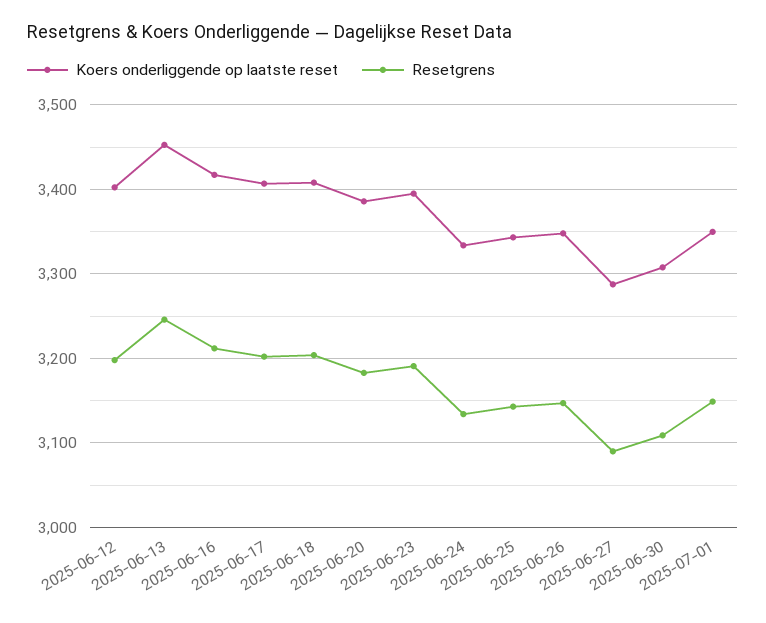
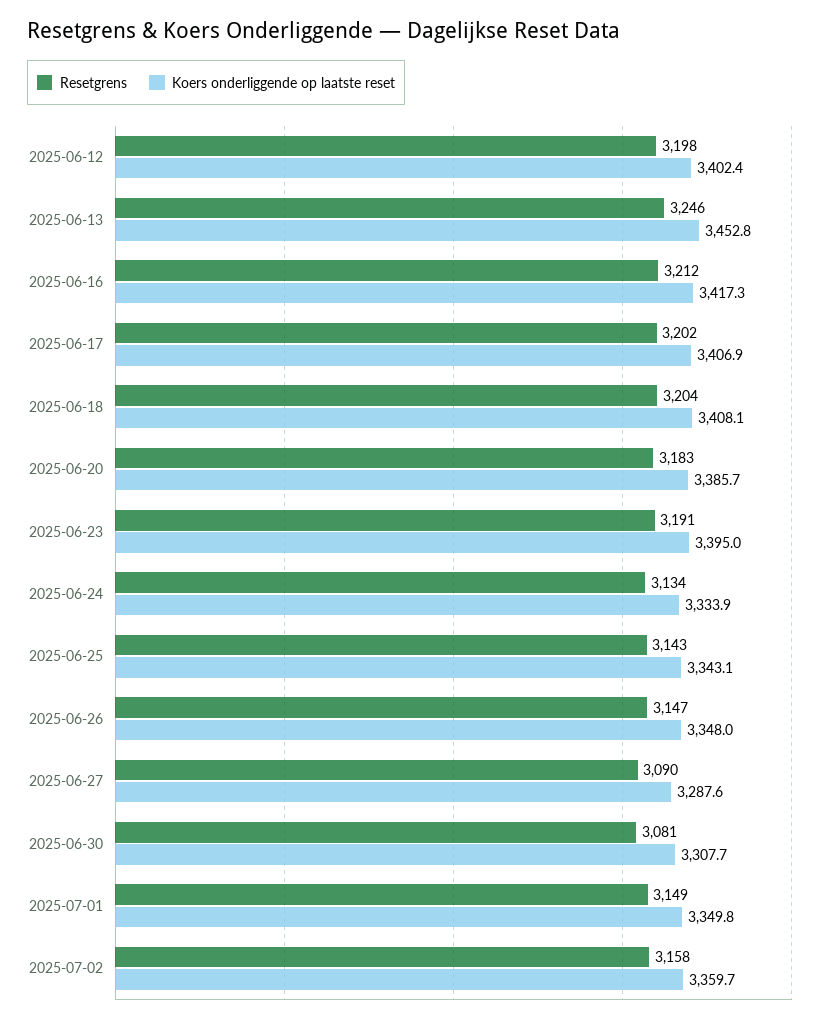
Resetgrens, 2025-06-30: 3110 -> 3081
Resetgrens, 2025-07-02: none -> 3158
Koers onderliggende op laatste reset, 2025-07-02: none -> 3359.7

